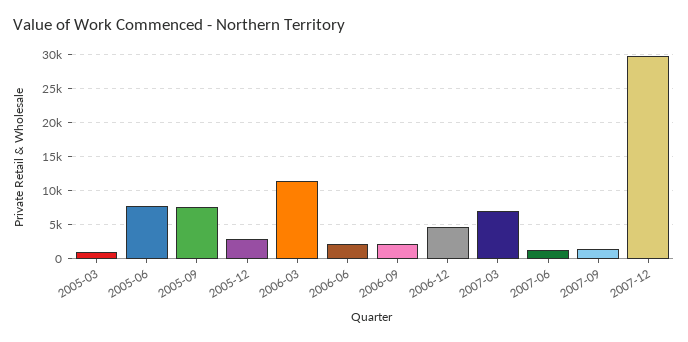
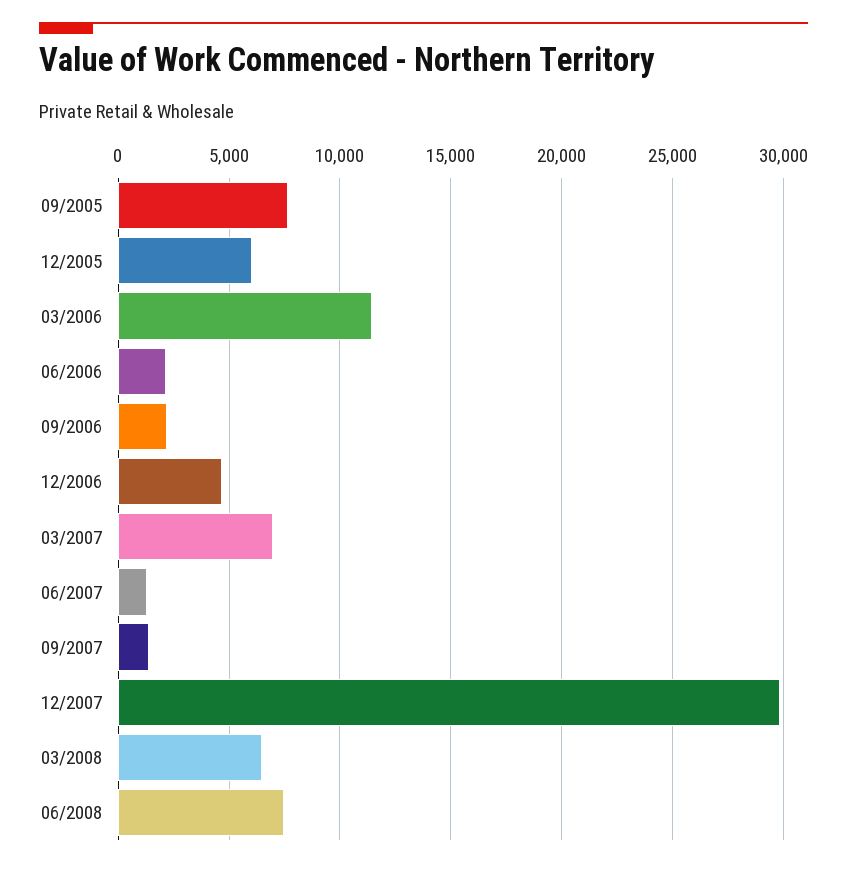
2005-03: 1000 -> none
2005-06: 8000 -> none
2005-12: 3000 -> 6000
03/2008: none -> 6500
06/2008: none -> 7500

